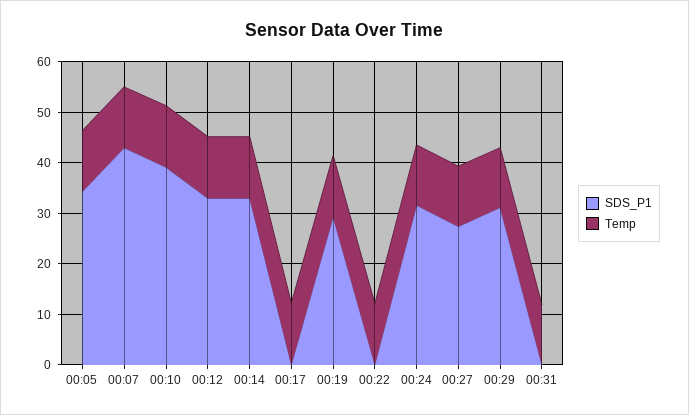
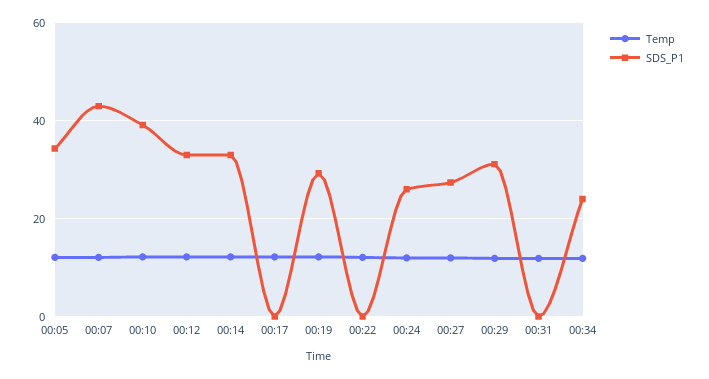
SDS_P1, 00:24: 32 -> 26
Temp, 00:34: none -> 12
SDS_P1, 00:34: none -> 24

